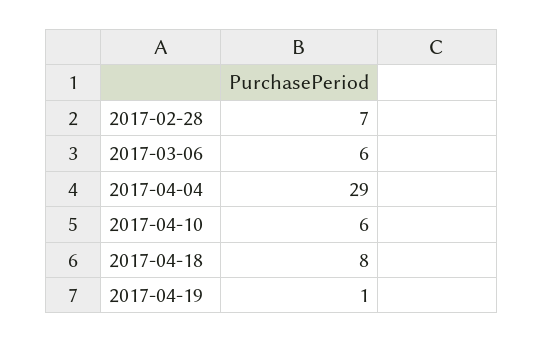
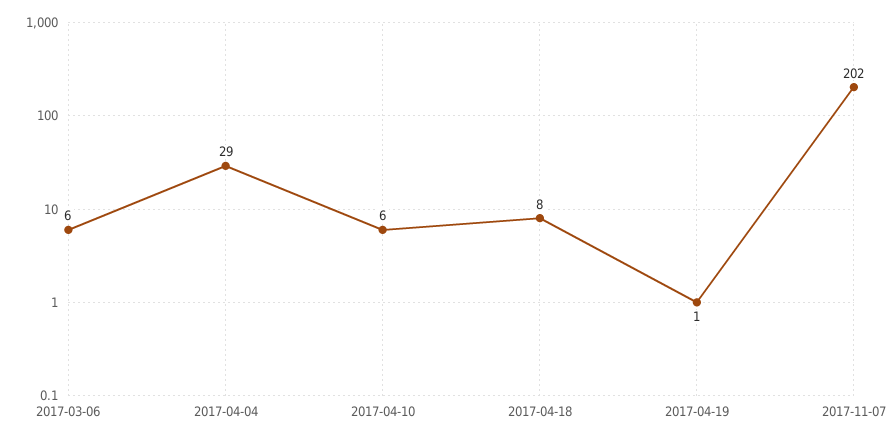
2017-02-28: 7 -> none
2017-11-07: none -> 202

